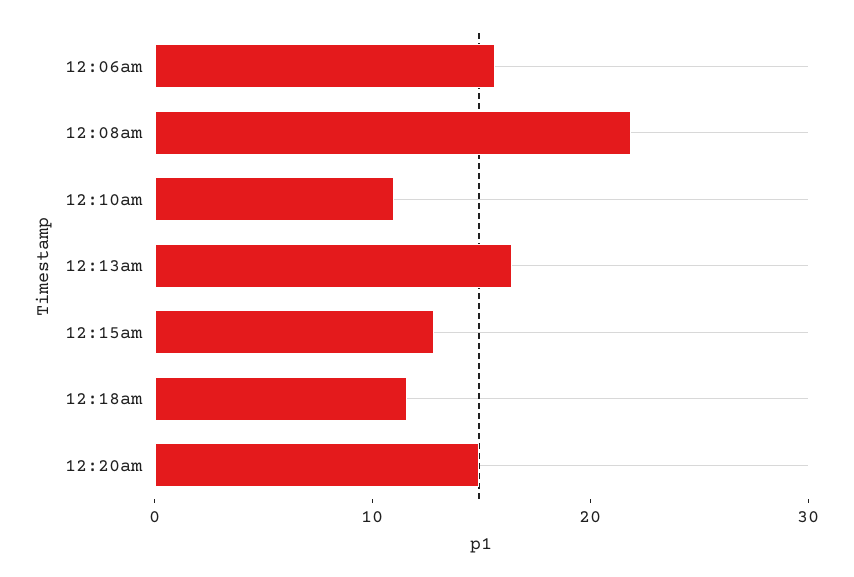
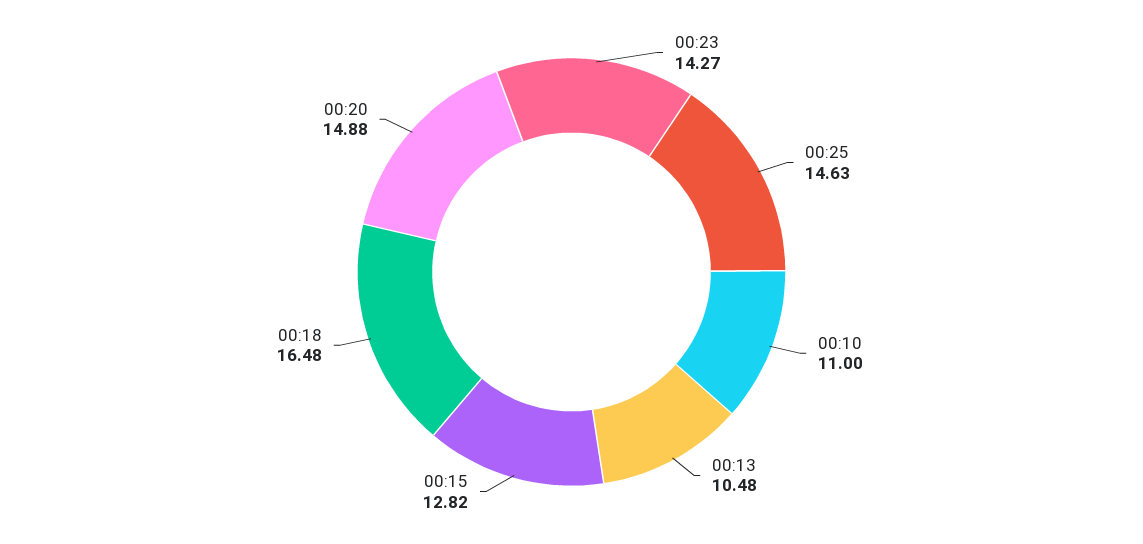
12:06am: 16 -> none
12:08am: 22 -> none
12:13am: 16 -> 10.48
12:18am: 12 -> 16.48
00:23: none -> 14.27
00:25: none -> 14.63

